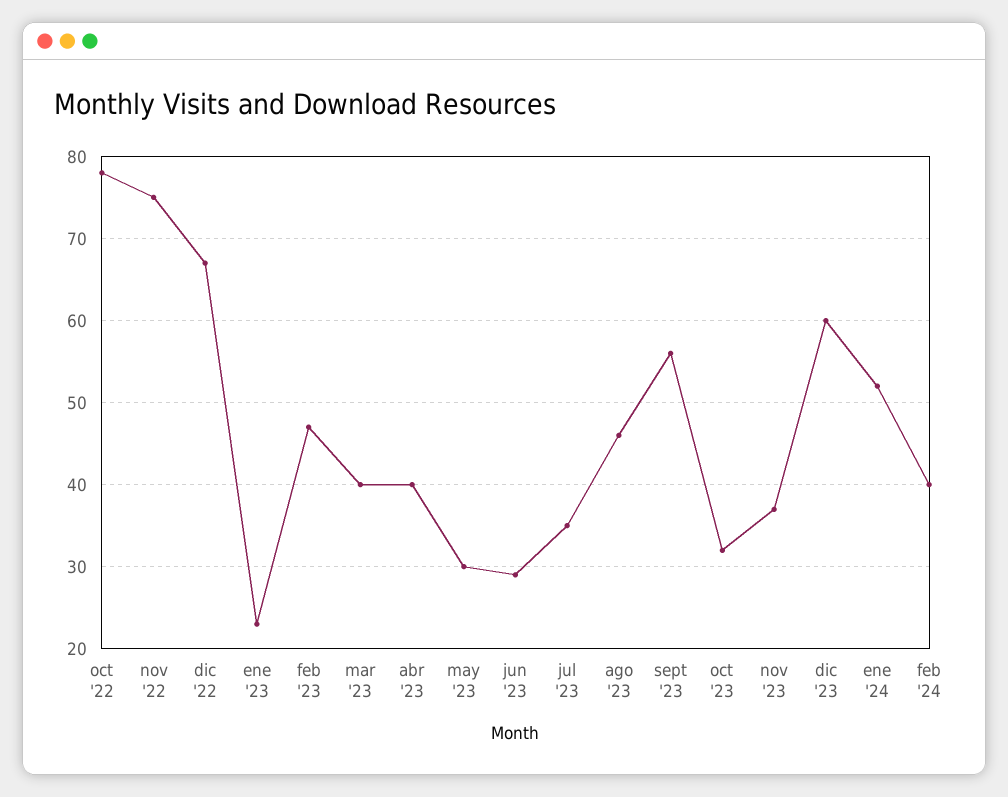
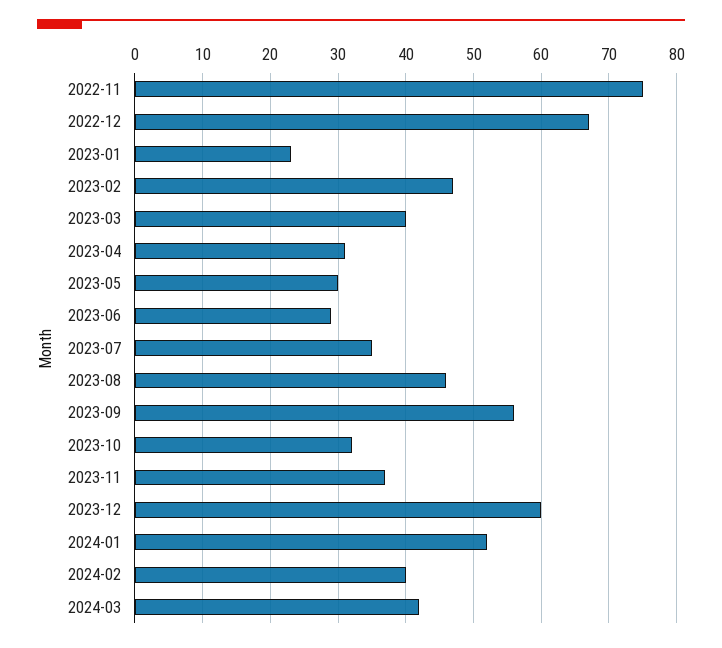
oct '22: 78 -> none
abr '23: 40 -> 31
2024-03: none -> 42

